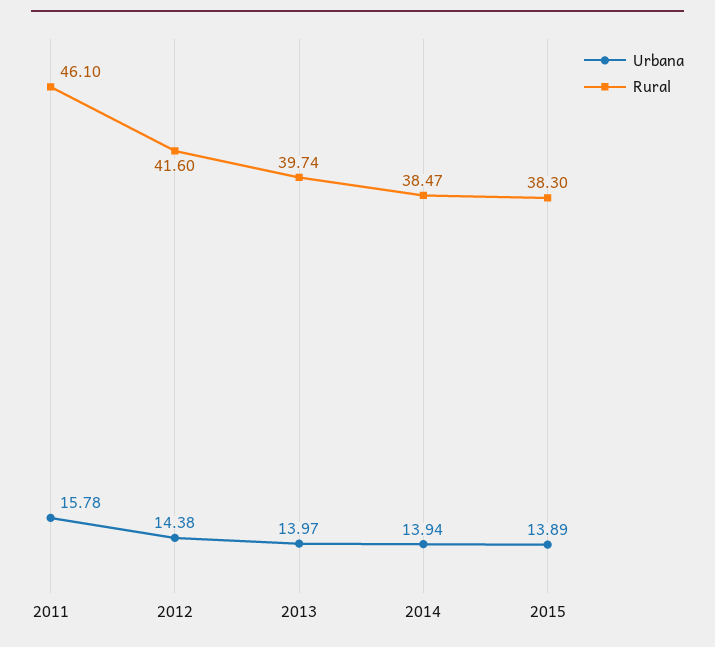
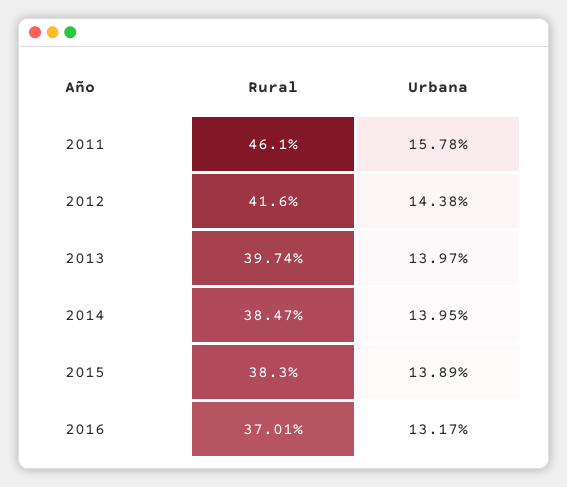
Urbana, 2014: 13.94 -> 13.95
Rural, 2016: none -> 37.01
Urbana, 2016: none -> 13.17

